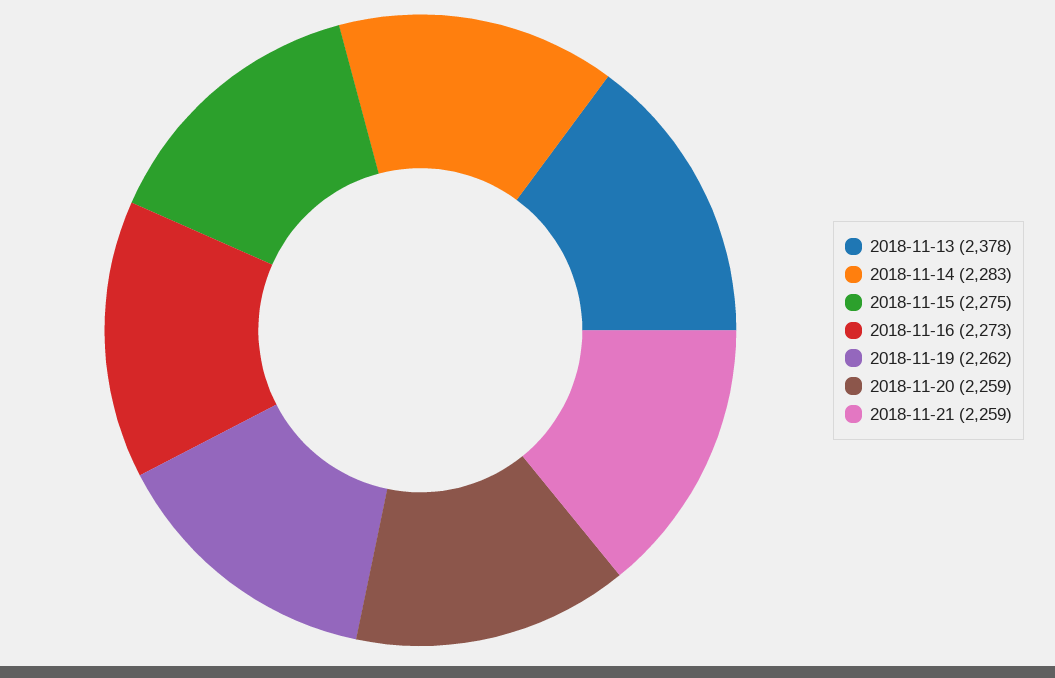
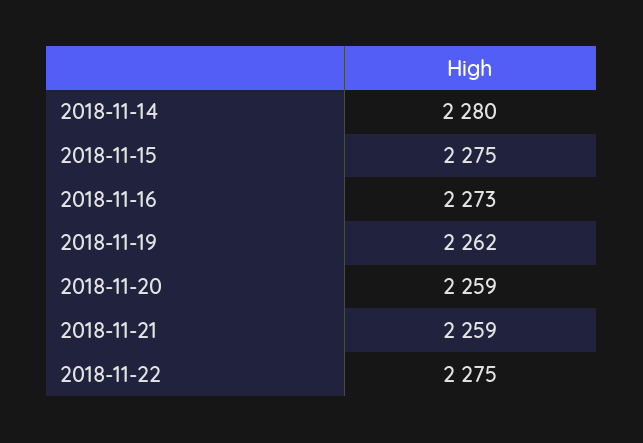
2018-11-13: 2378 -> none
2018-11-14: 2283 -> 2280
2018-11-22: none -> 2275

